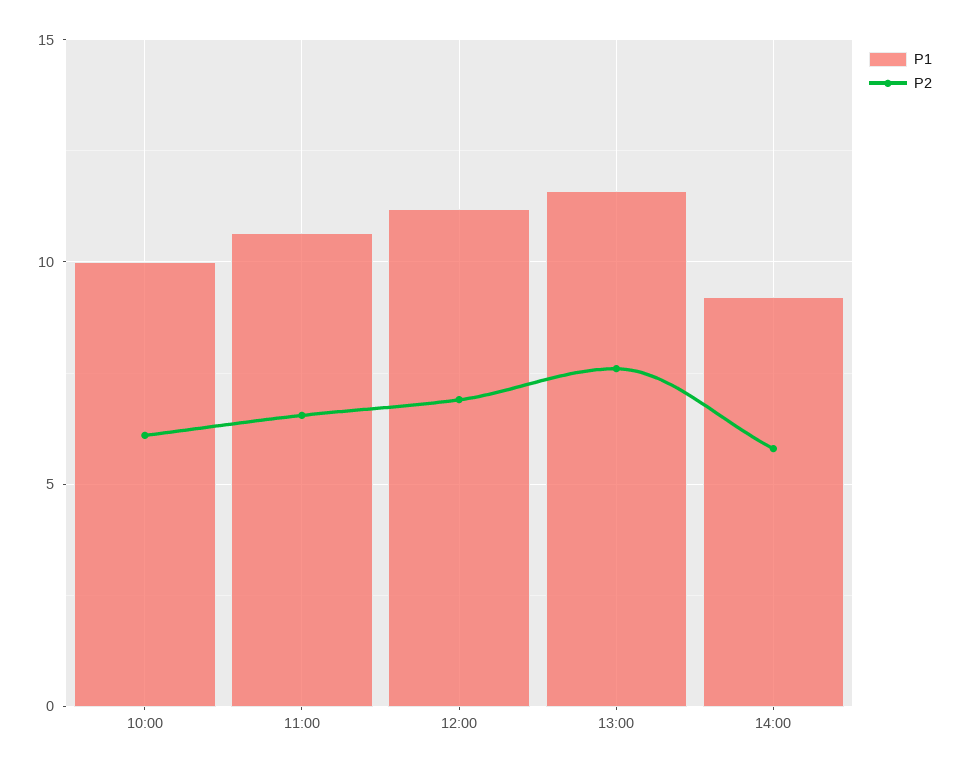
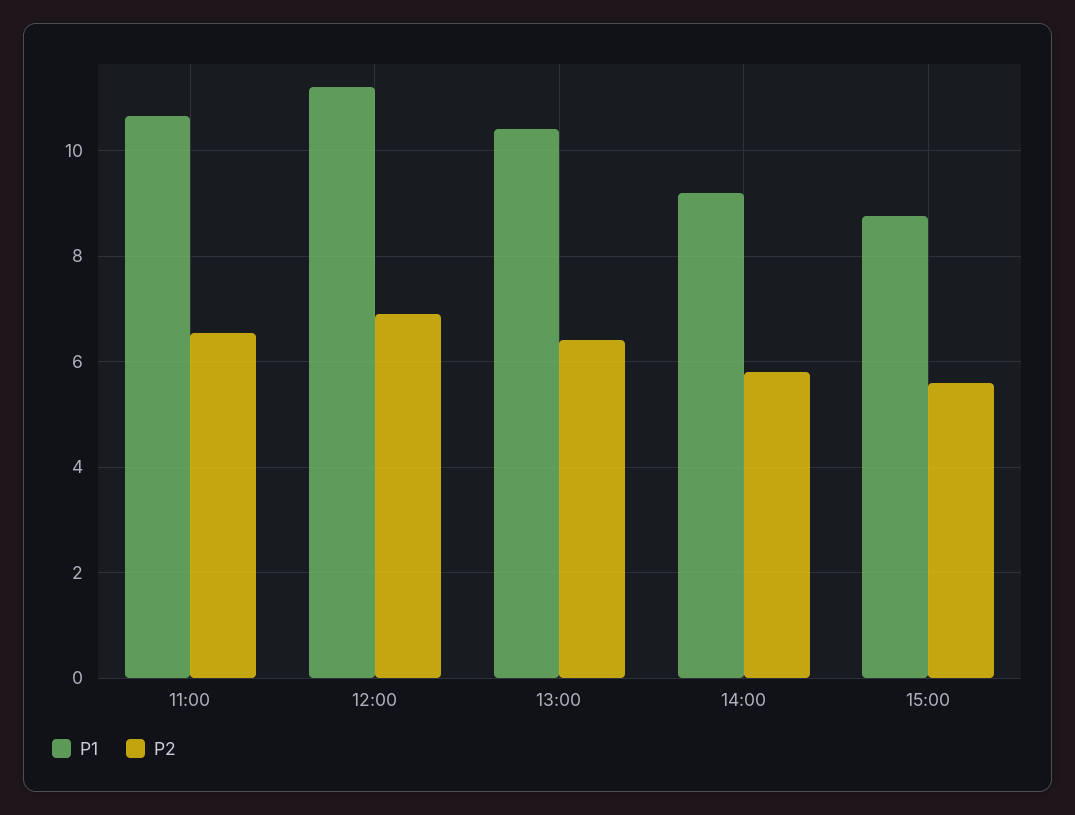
P1, 10:00: 10 -> none
P2, 10:00: 6 -> none
P1, 13:00: 11.5 -> 10.4
P2, 13:00: 7.5 -> 6.4
P1, 15:00: none -> 8.8
P2, 15:00: none -> 5.6

